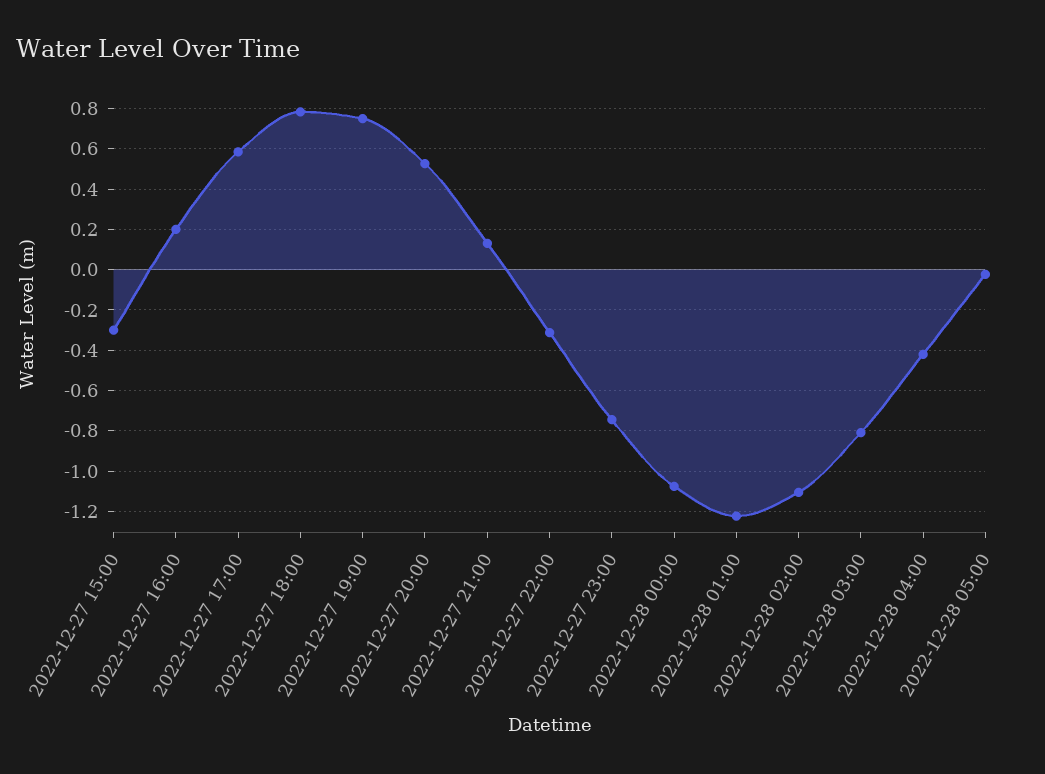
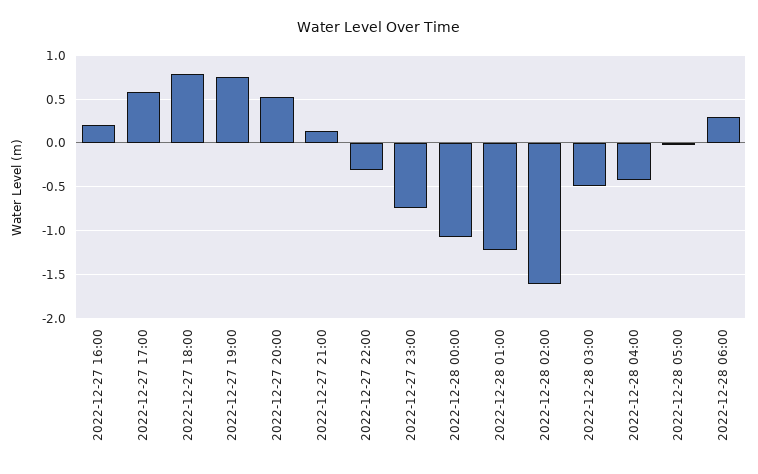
2022-12-27 15:00: -0.3 -> none
2022-12-28 02:00: -1.1 -> -1.6
2022-12-28 03:00: -0.8 -> -0.5
2022-12-28 06:00: none -> 0.3

